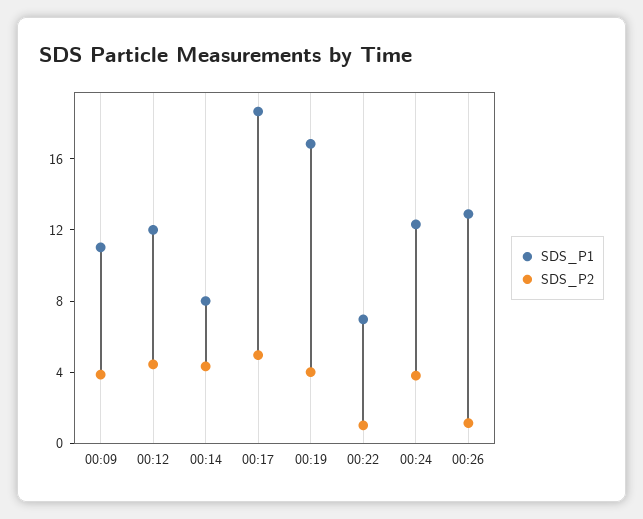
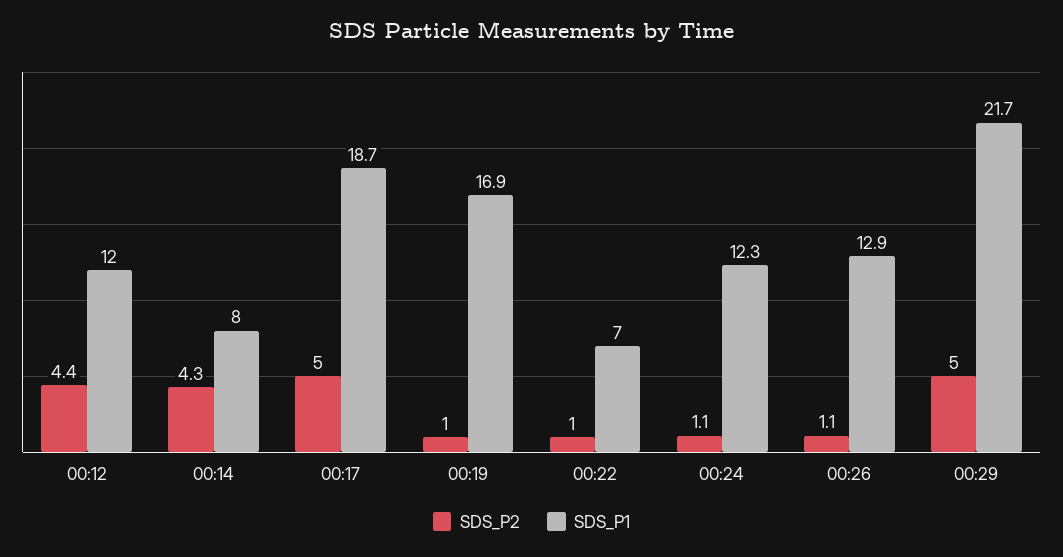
SDS_P1, 00:09: 11 -> none
SDS_P2, 00:09: 4 -> none
SDS_P2, 00:19: 4 -> 1
SDS_P2, 00:24: 4 -> 1.1
SDS_P2, 00:29: none -> 5
SDS_P1, 00:29: none -> 21.7

